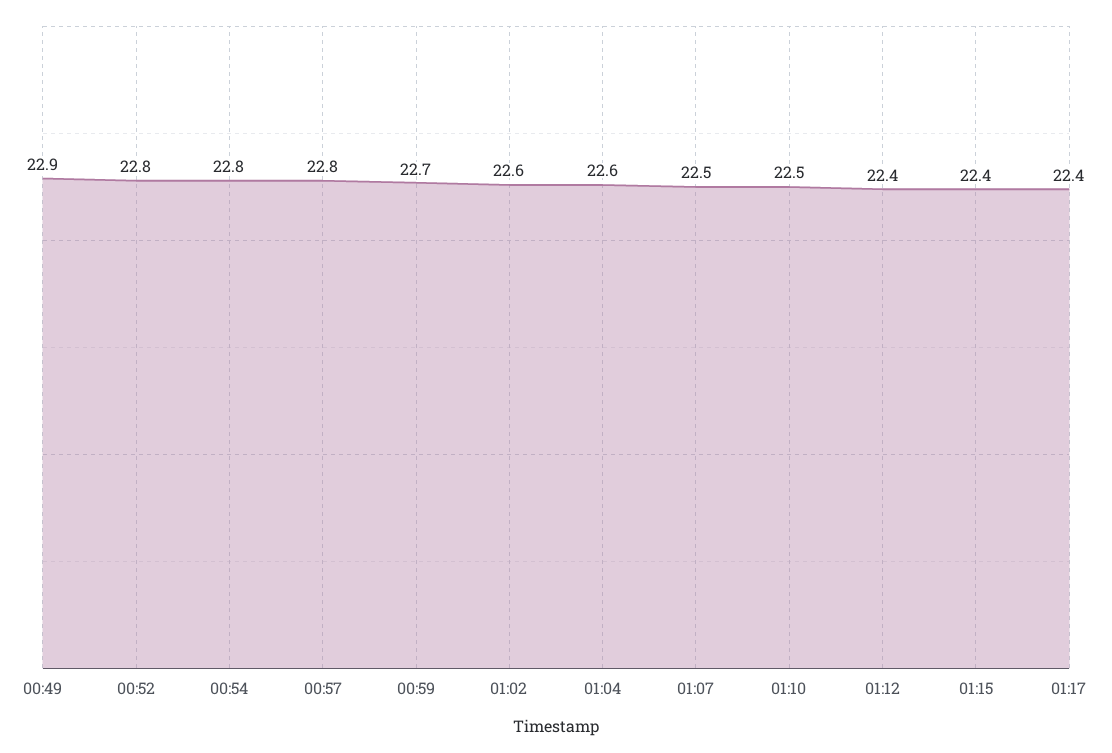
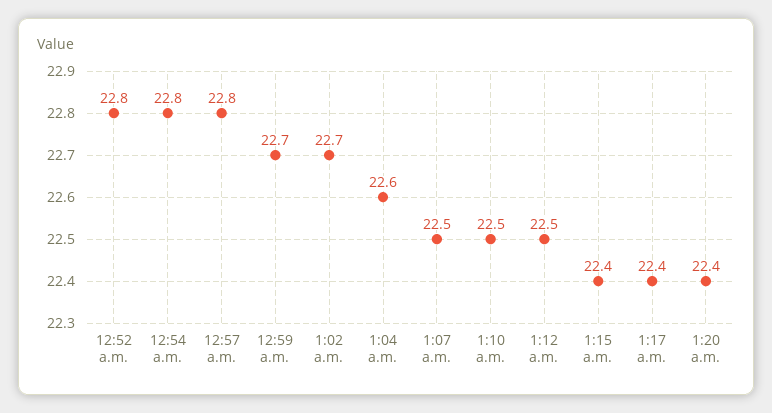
00:49: 22.9 -> none
01:02: 22.6 -> 22.7
01:12: 22.4 -> 22.5
1:20 a.m.: none -> 22.4

